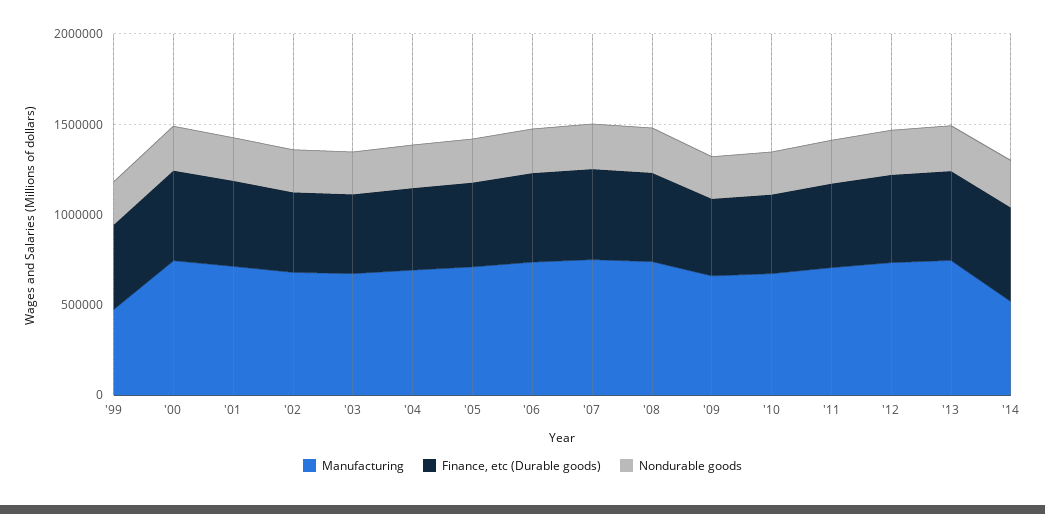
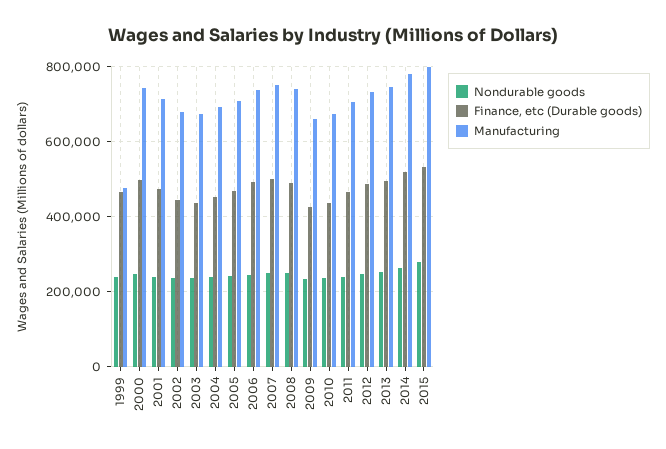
Manufacturing, '14: 500000 -> 780000
Nondurable goods, 2015: none -> 280000
Finance, etc (Durable goods), 2015: none -> 540000
Manufacturing, 2015: none -> 800000

